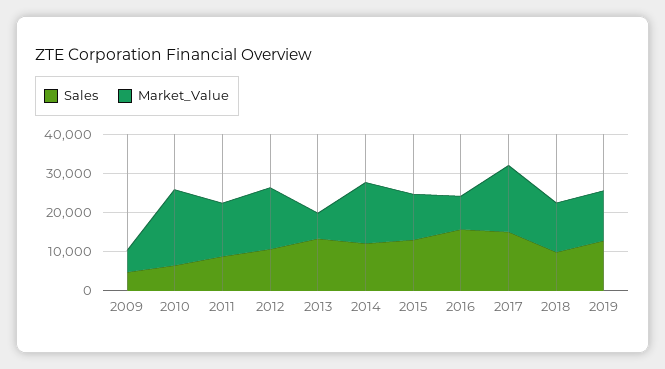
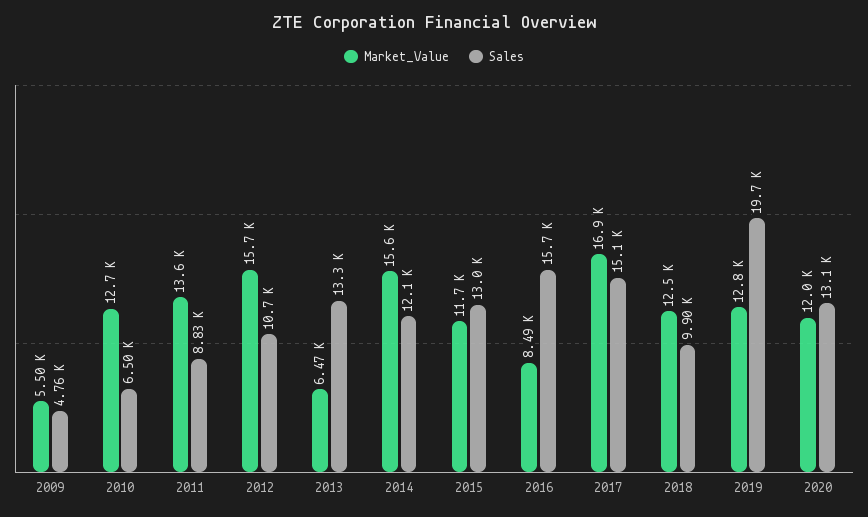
Market_Value, 2010: 20000 -> 12700
Sales, 2019: 12500 -> 19700
Market_Value, 2020: none -> 12000
Sales, 2020: none -> 13100

